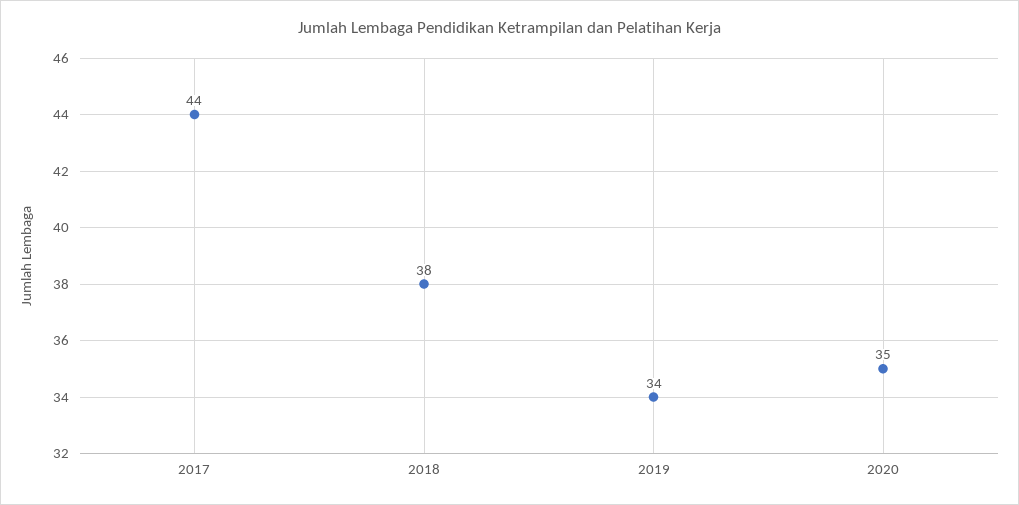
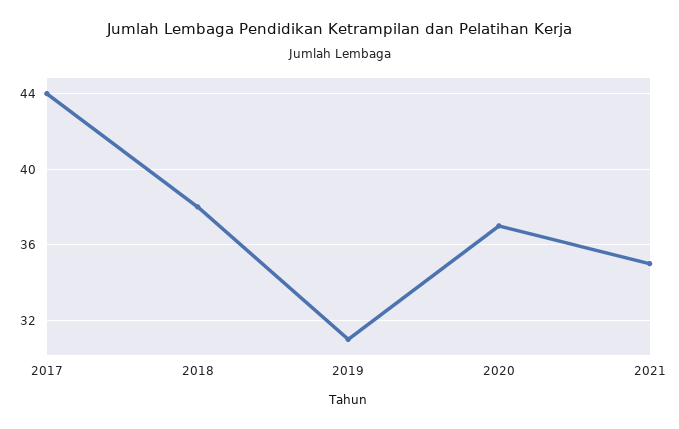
2019: 34 -> 31
2020: 35 -> 37
2021: none -> 35

